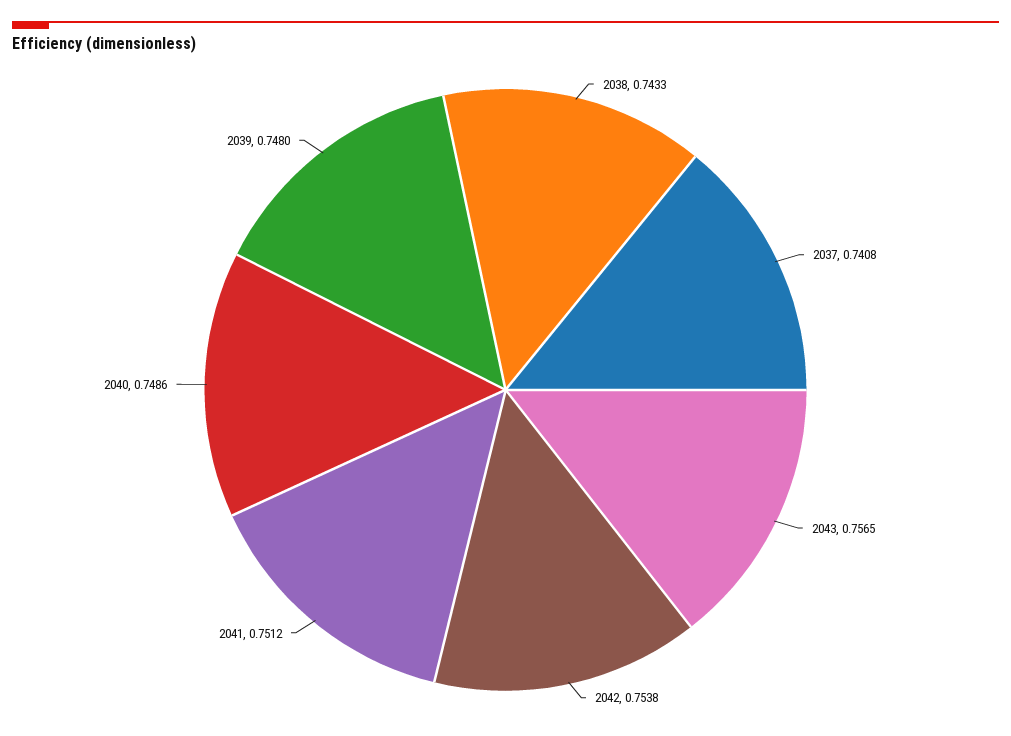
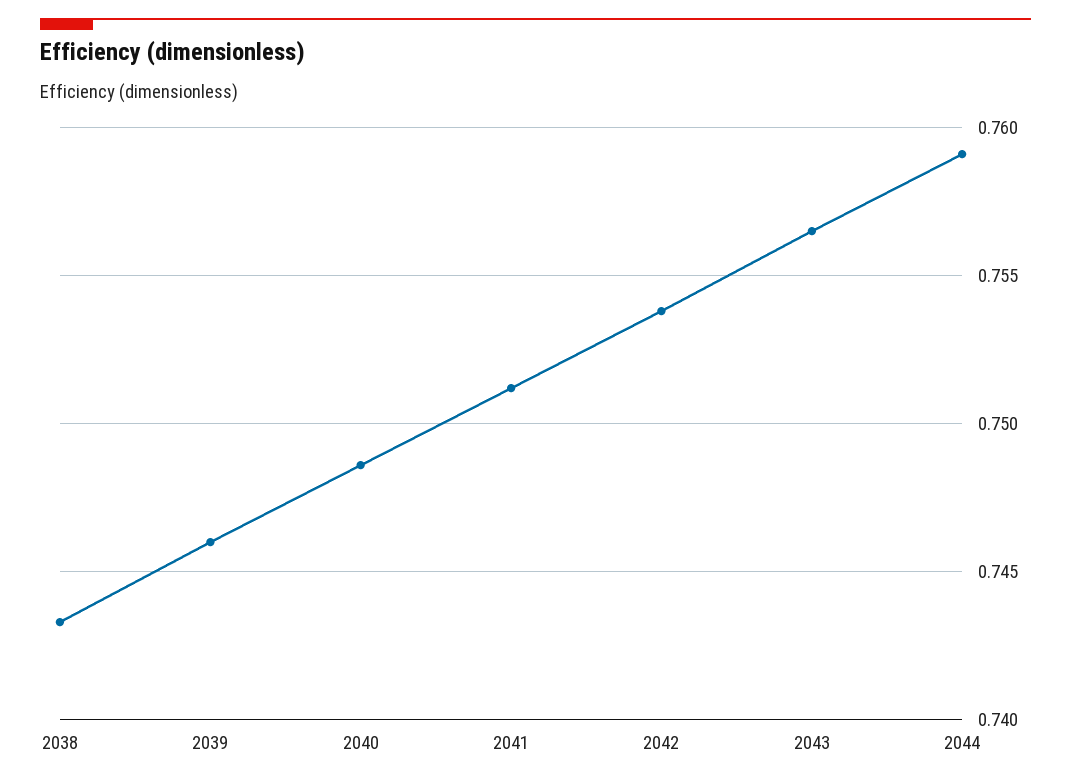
2037: 0.7408 -> none
2039: 0.748 -> 0.746
2044: none -> 0.759

